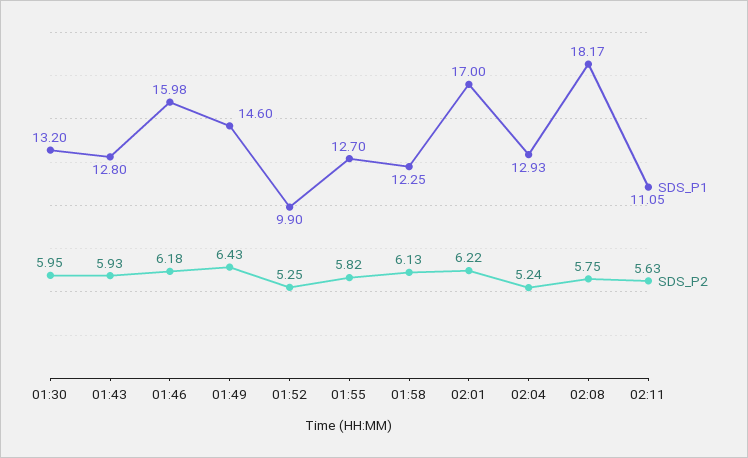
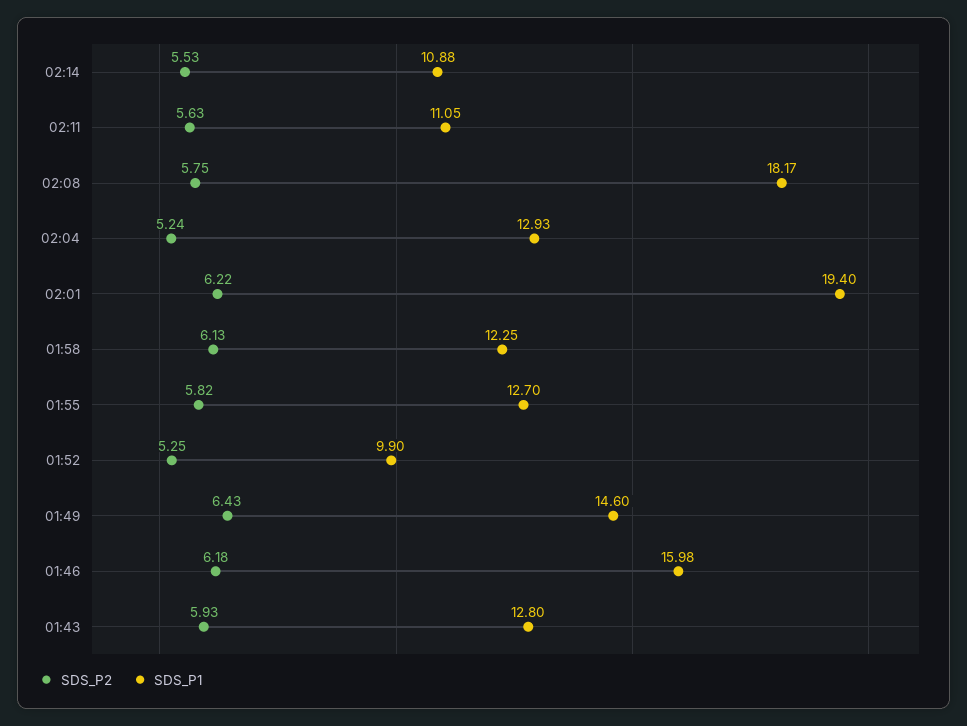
SDS_P1, 01:30: 13.2 -> none
SDS_P2, 01:30: 5.95 -> none
SDS_P1, 02:01: 17 -> 19.4
SDS_P2, 02:14: none -> 5.53
SDS_P1, 02:14: none -> 10.88

